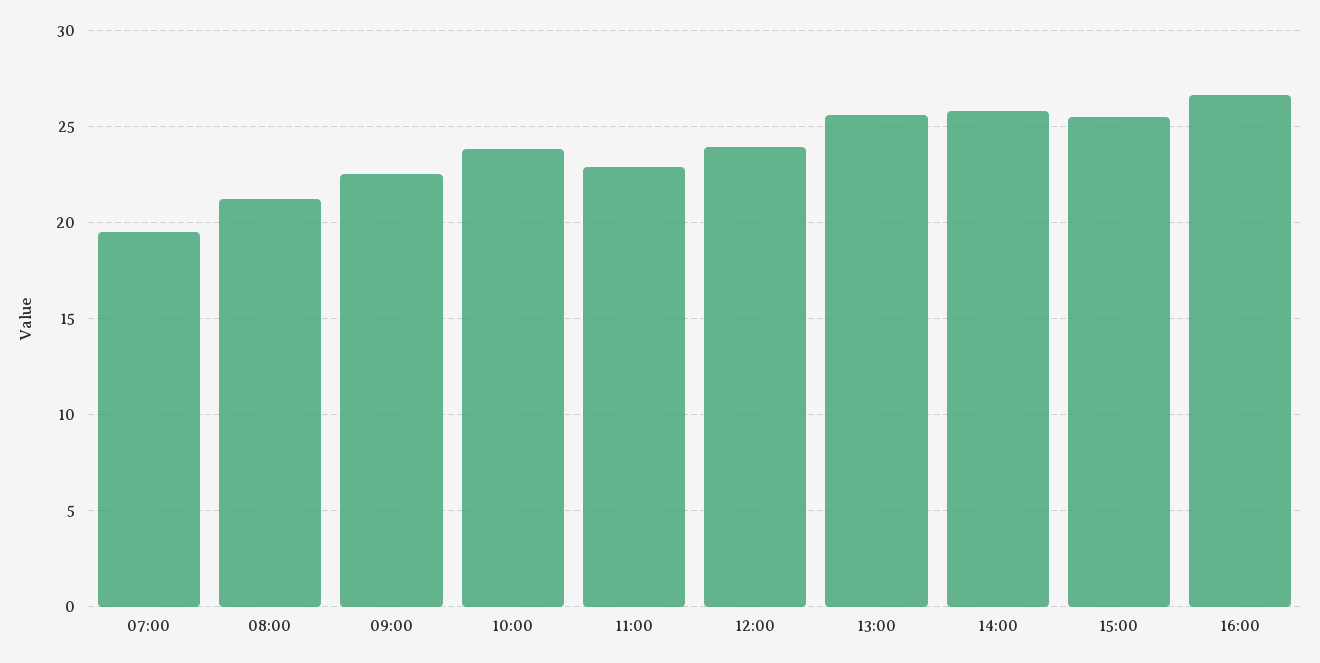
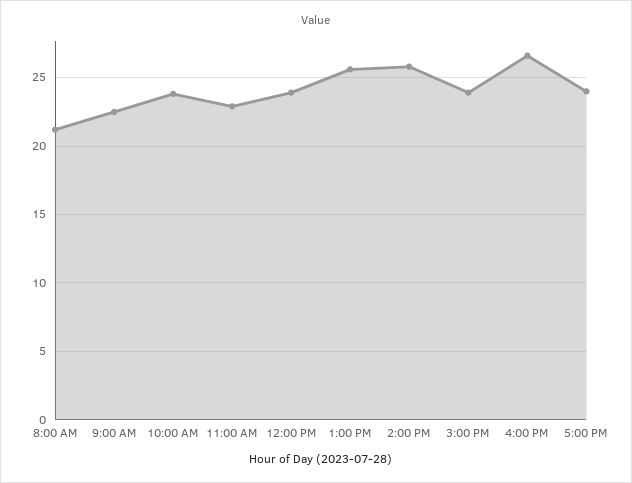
07:00: 19.5 -> none
15:00: 25.5 -> 24
5:00 PM: none -> 24

